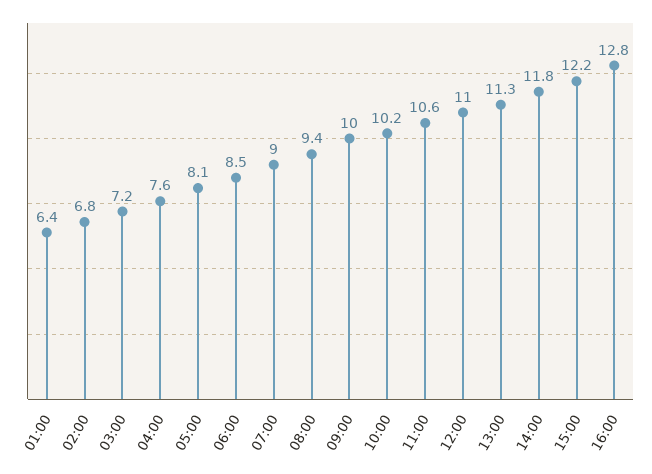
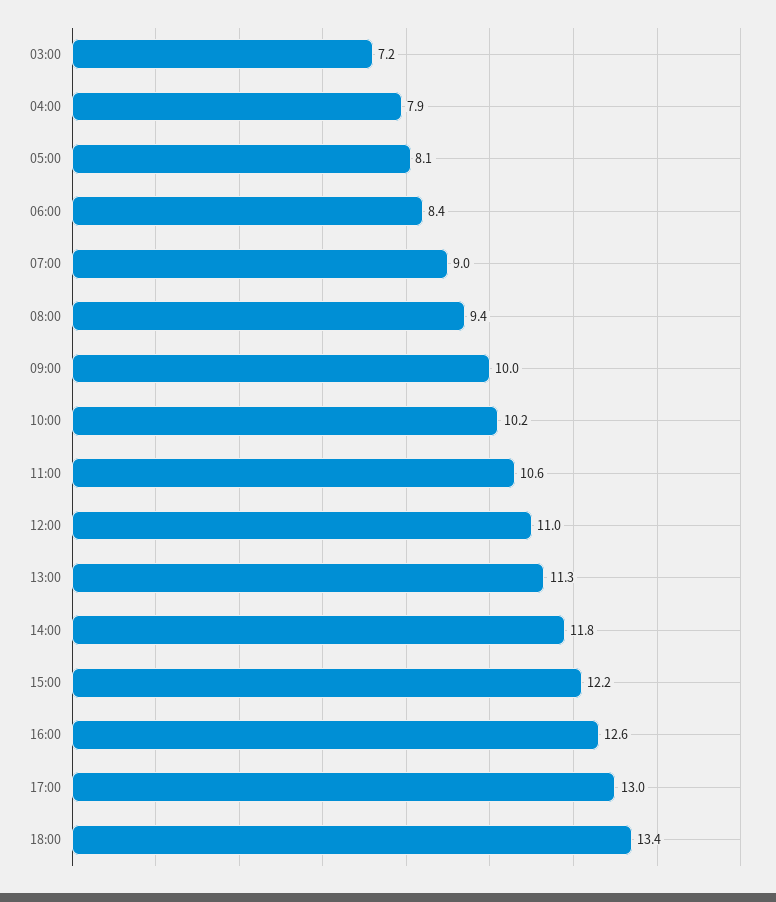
01:00: 6.4 -> none
02:00: 6.8 -> none
04:00: 7.6 -> 7.9
06:00: 8.5 -> 8.4
16:00: 12.8 -> 12.6
17:00: none -> 13
18:00: none -> 13.4

